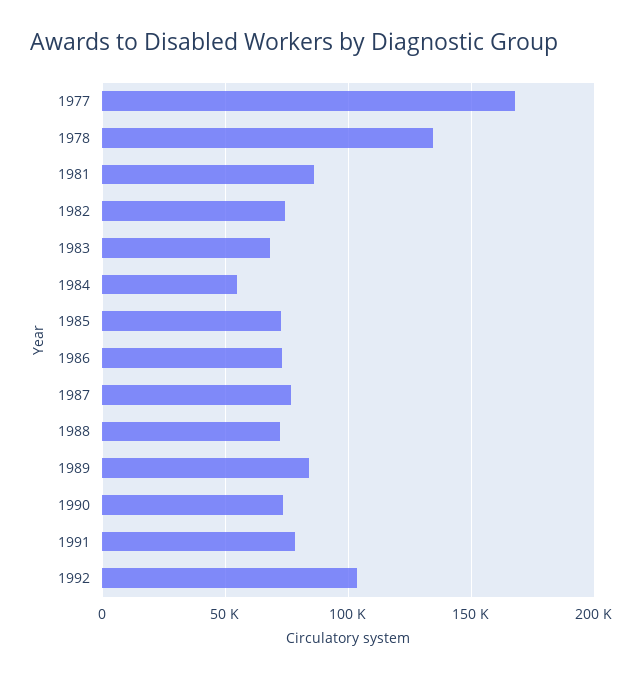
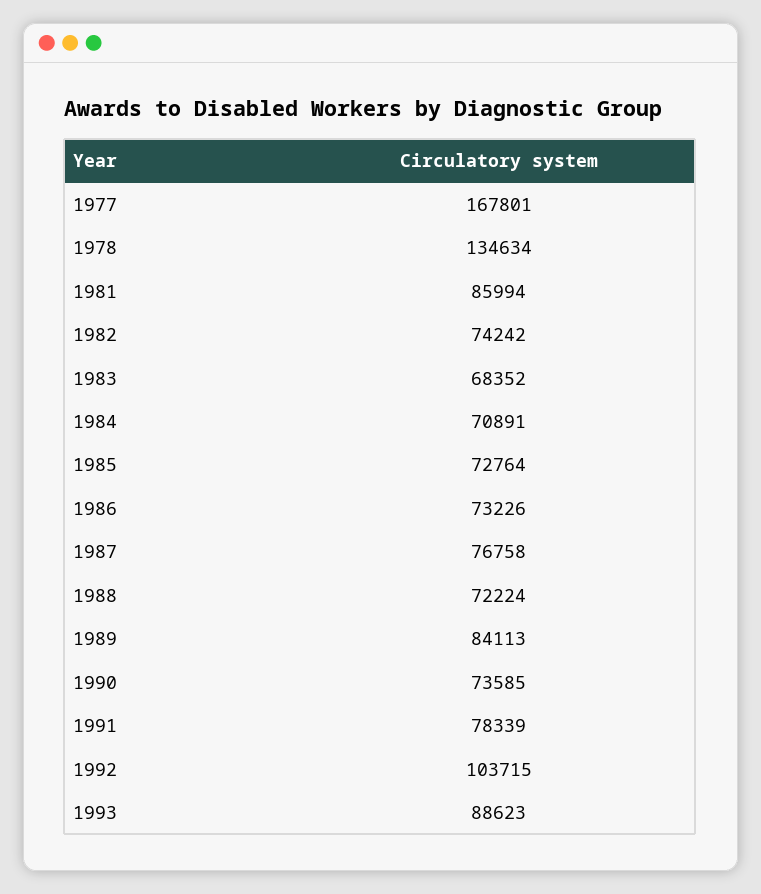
1984: 55000 -> 70891
1993: none -> 88623

